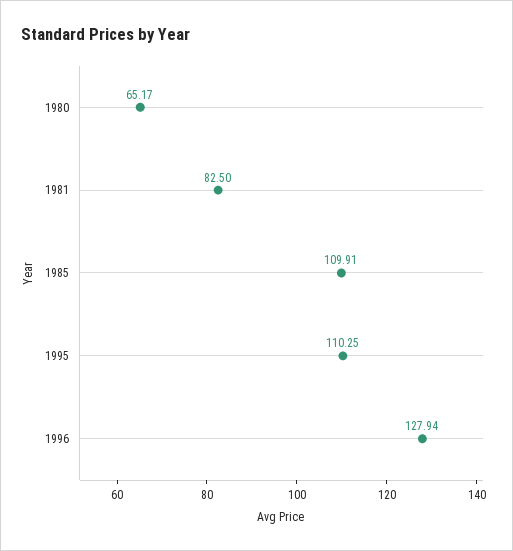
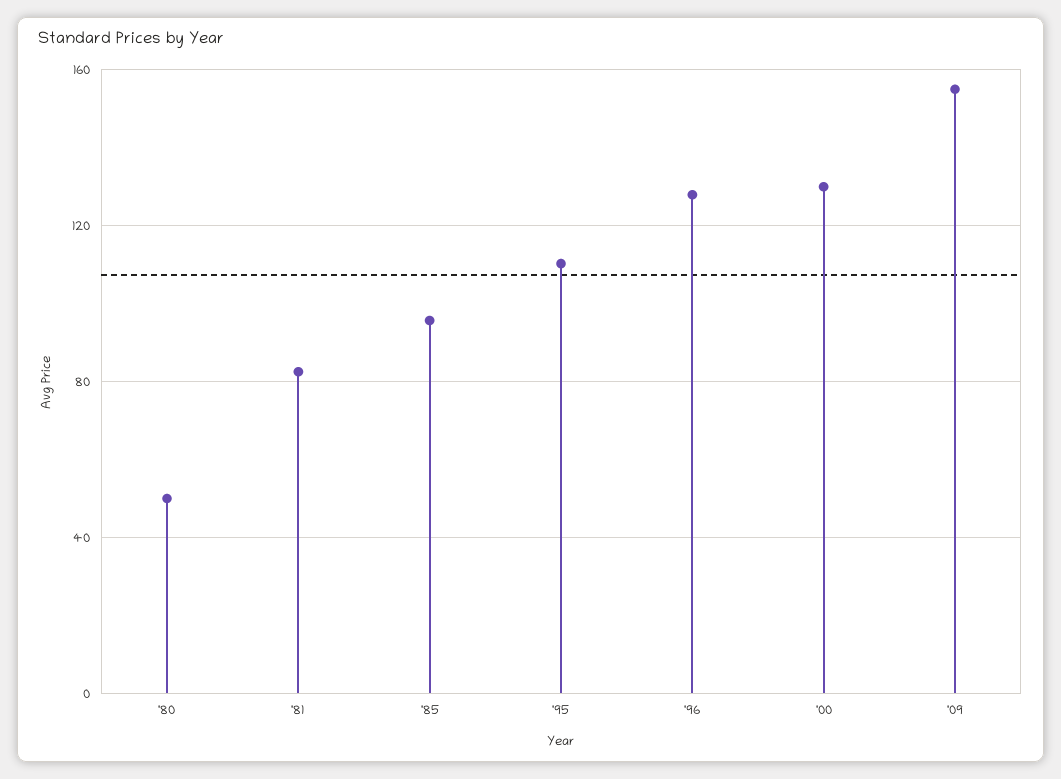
1980: 65.17 -> 50
1985: 109.91 -> 95
'00: none -> 130
'09: none -> 155

